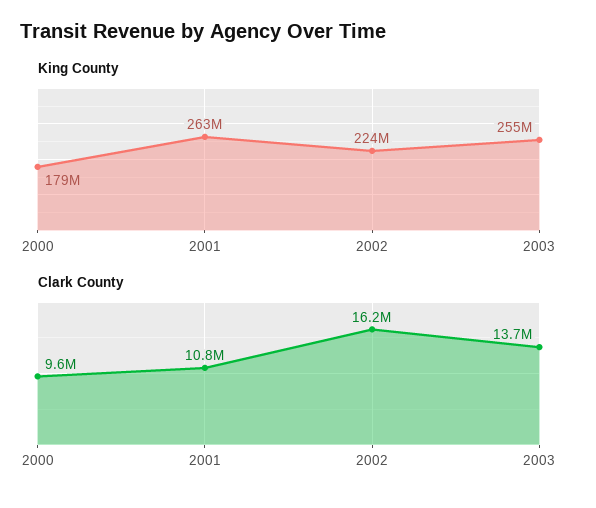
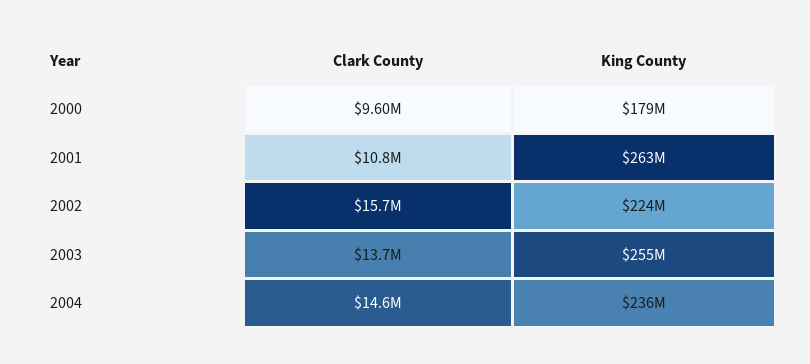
Clark County, 2002: 16200000 -> 15700000
Clark County, 2004: none -> 14600000
King County, 2004: none -> 236000000

